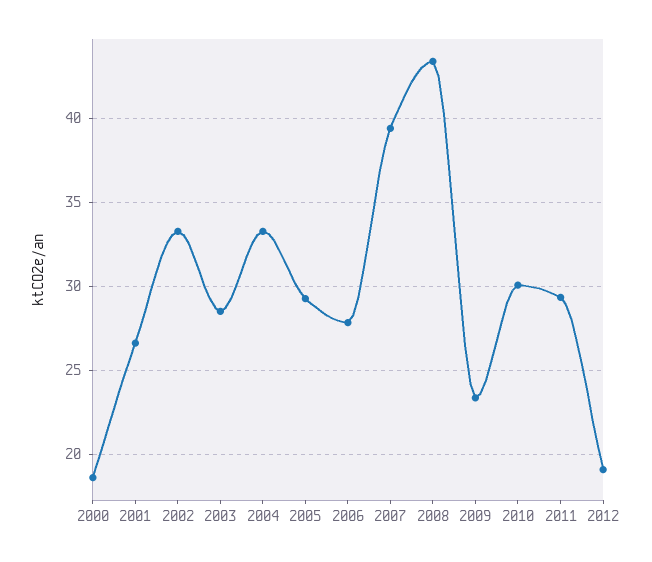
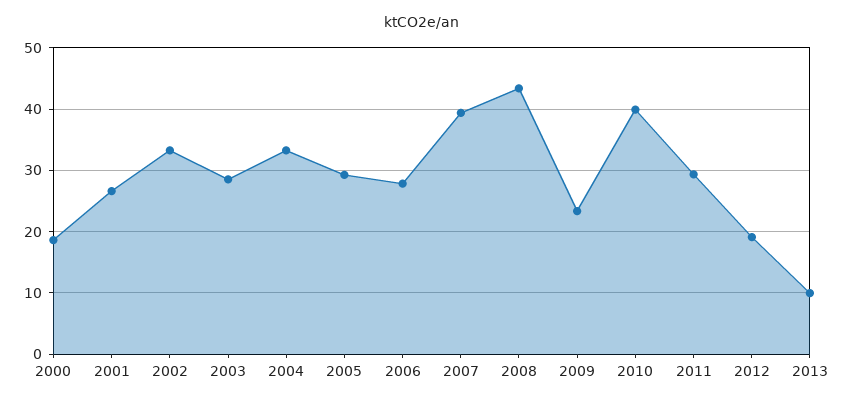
2010: 30 -> 40
2013: none -> 10

